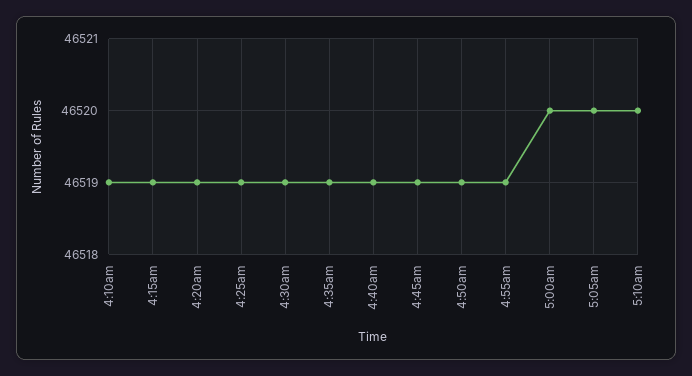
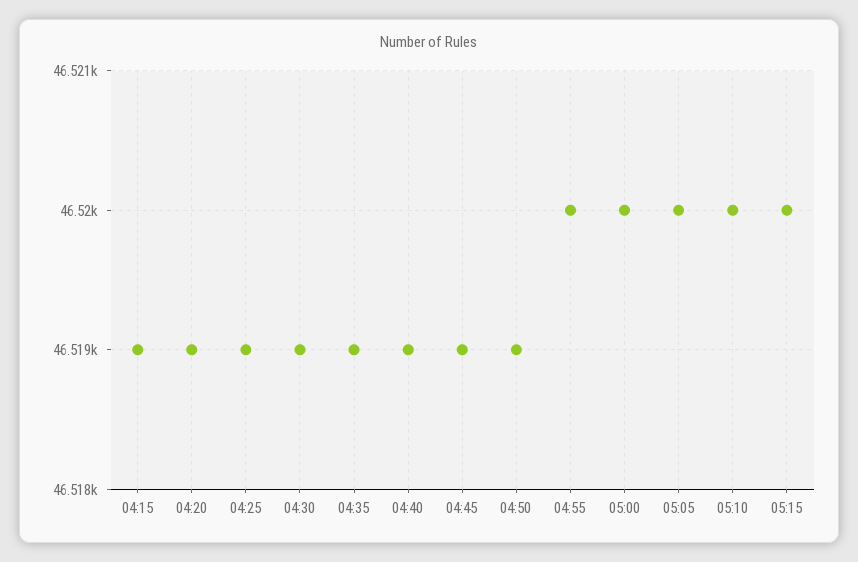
4:10am: 46519 -> none
4:55am: 46519 -> 46520
05:15: none -> 46520

